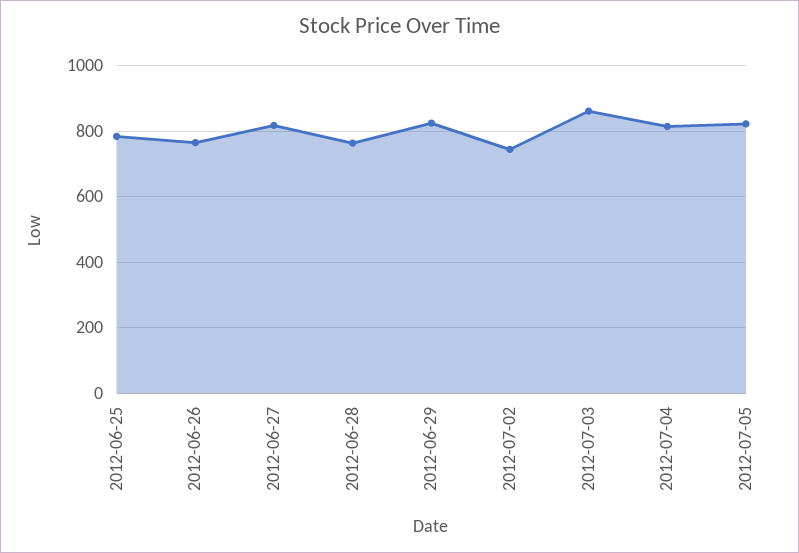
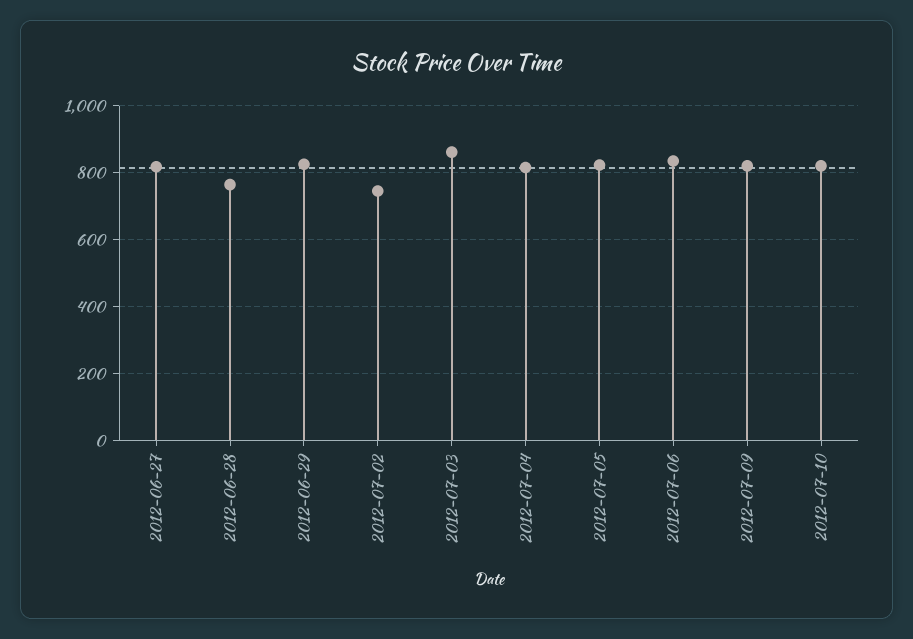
2012-06-25: 780 -> none
2012-06-26: 760 -> none
2012-07-06: none -> 840
2012-07-09: none -> 820
2012-07-10: none -> 820

